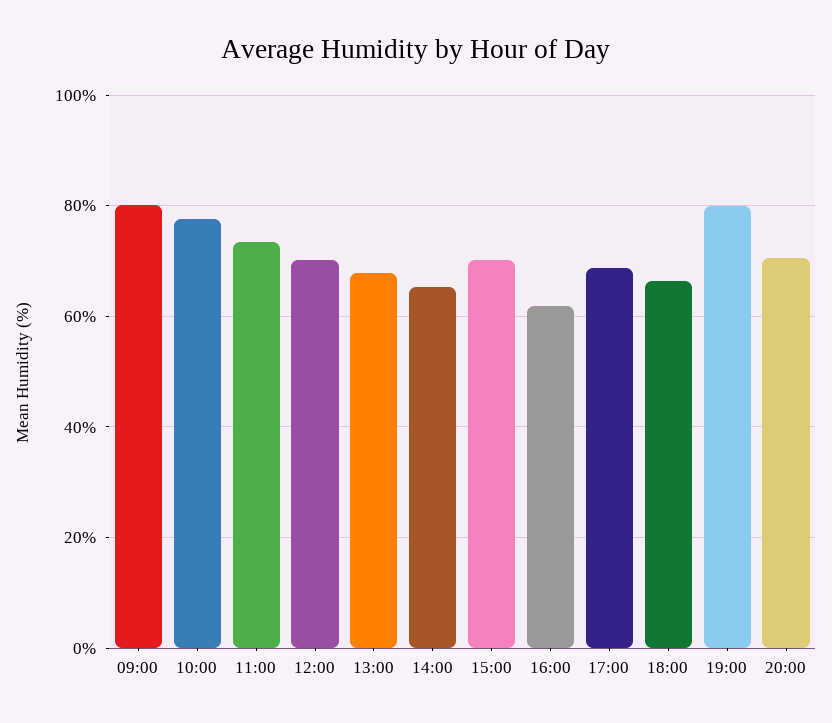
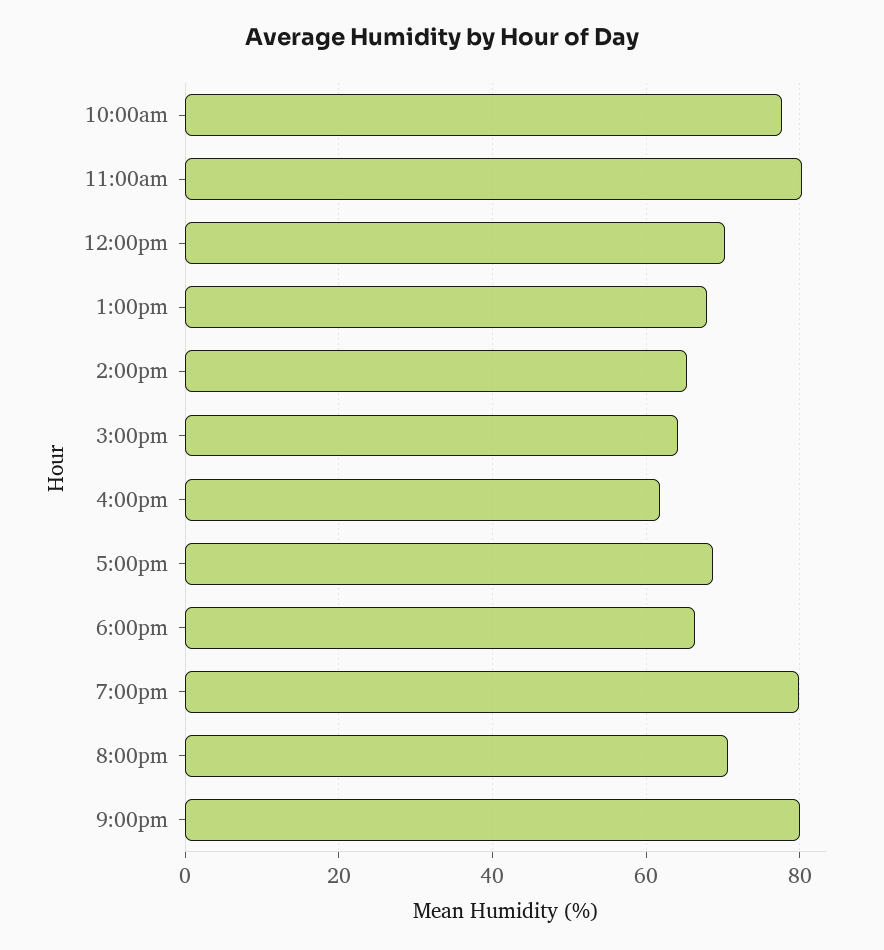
09:00: 80 -> none
11:00: 74 -> 80
15:00: 70 -> 64
9:00pm: none -> 80

